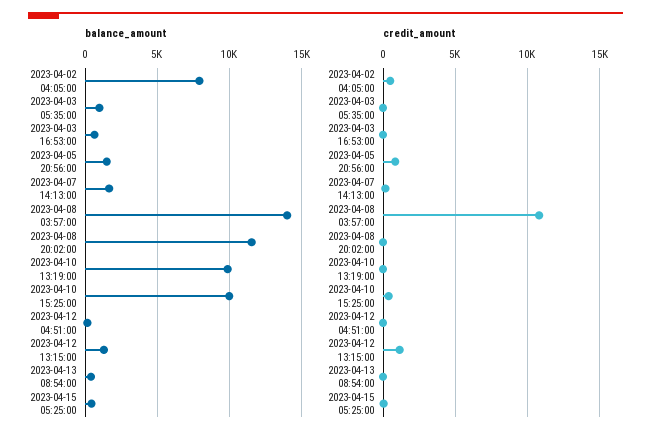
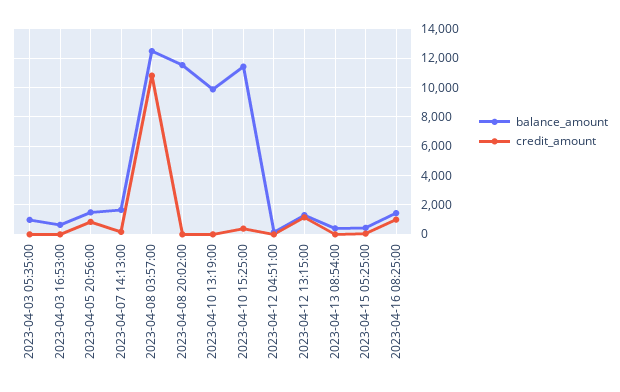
balance_amount, 2023-04-02 04:05:00: 8000 -> none
balance_amount, 2023-04-08 03:57:00: 14000 -> 12500
balance_amount, 2023-04-10 15:25:00: 10000 -> 11500
credit_amount, 2023-04-02 04:05:00: 500 -> none
balance_amount, 2023-04-16 08:25:00: none -> 1500
credit_amount, 2023-04-16 08:25:00: none -> 1000

